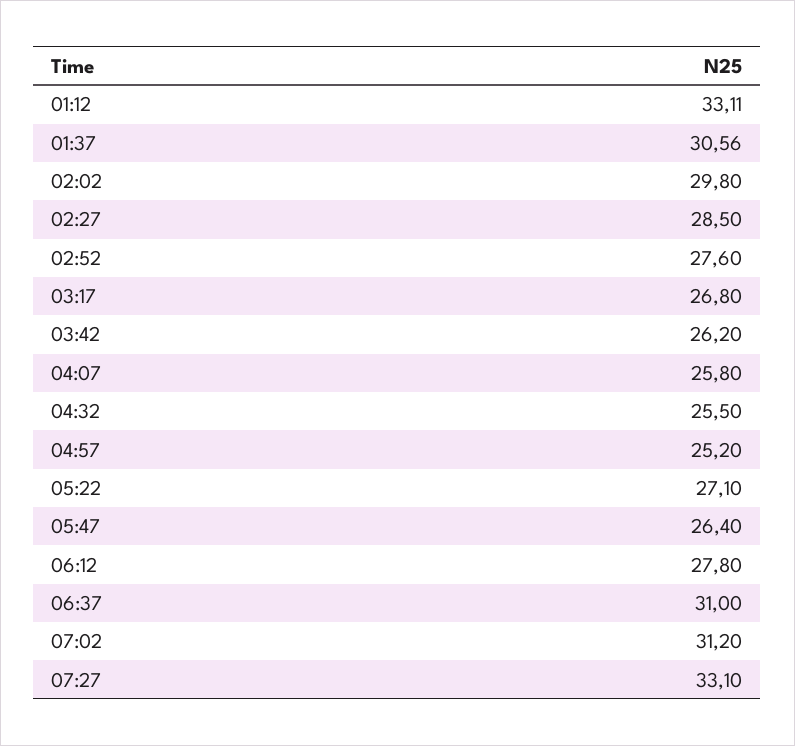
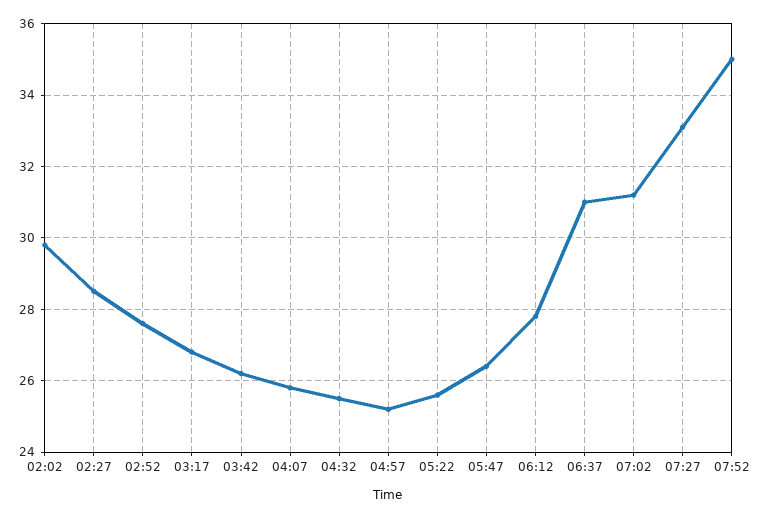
01:12: 33.11 -> none
01:37: 30.56 -> none
05:22: 27.1 -> 25.5
07:52: none -> 35

